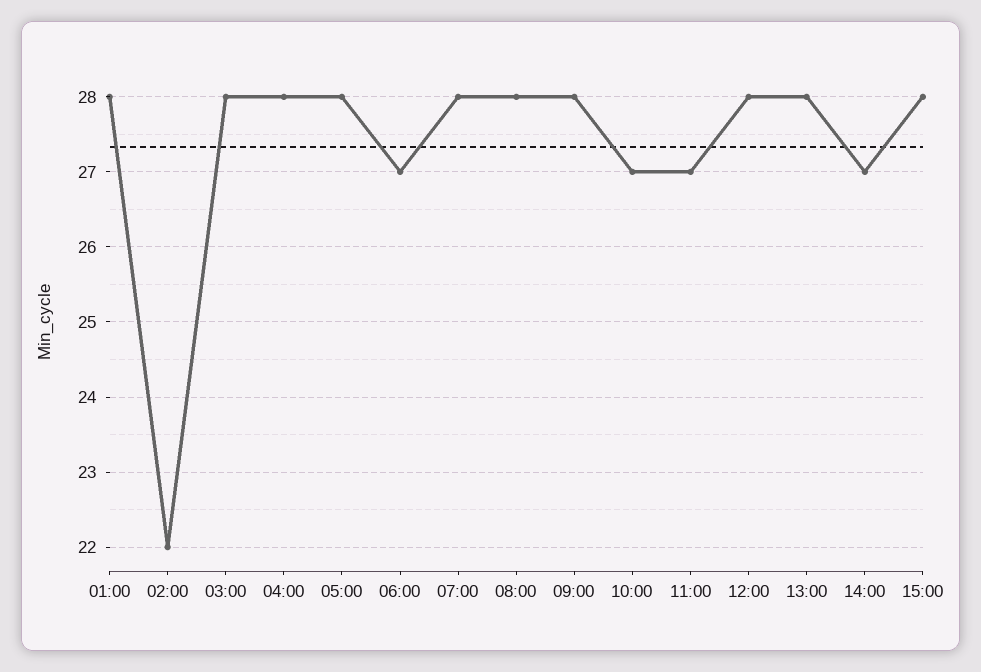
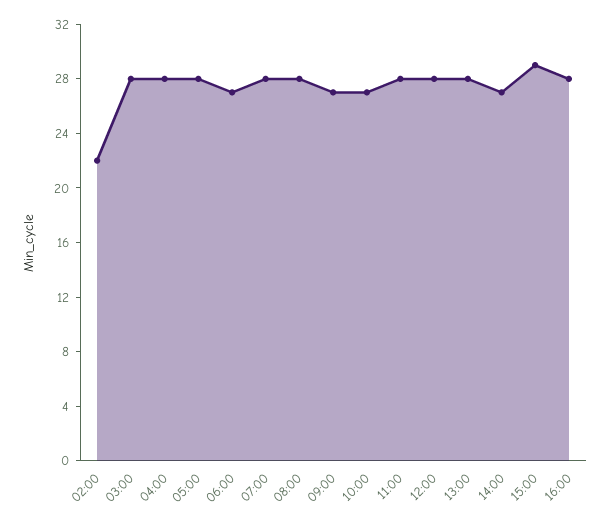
01:00: 28 -> none
09:00: 28 -> 27
11:00: 27 -> 28
15:00: 28 -> 29
16:00: none -> 28

